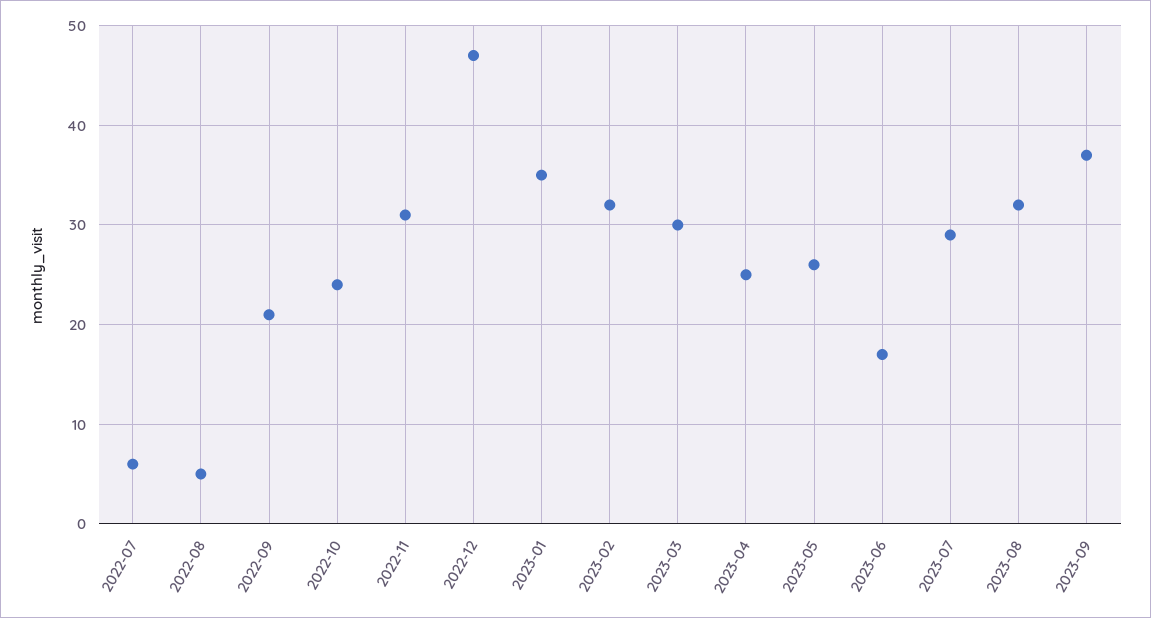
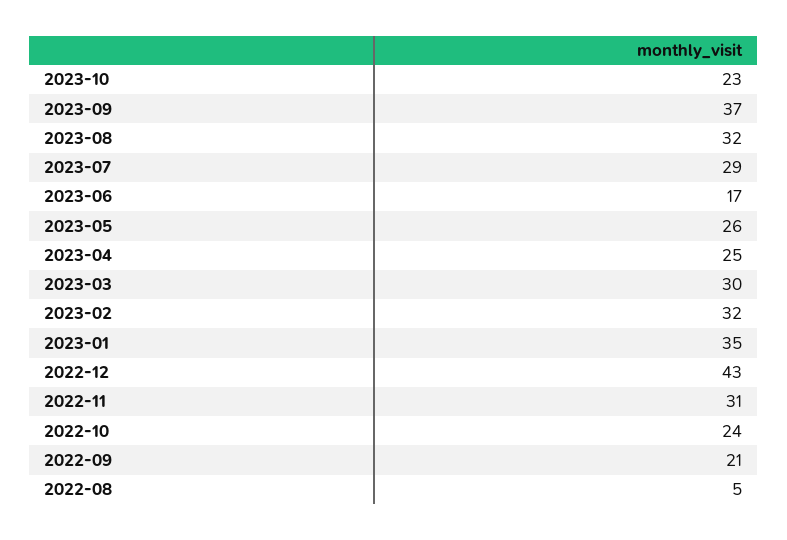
2022-07: 6 -> none
2022-12: 47 -> 43
2023-10: none -> 23

